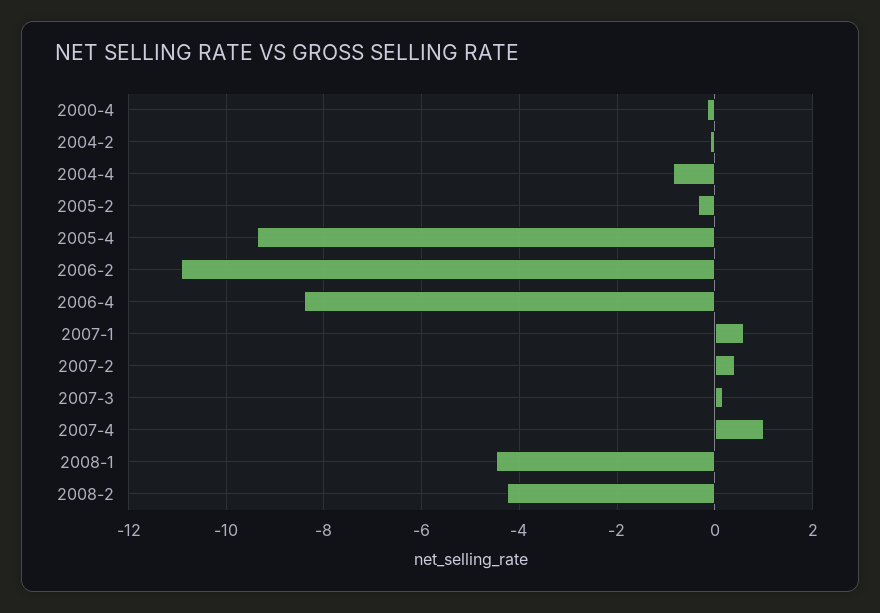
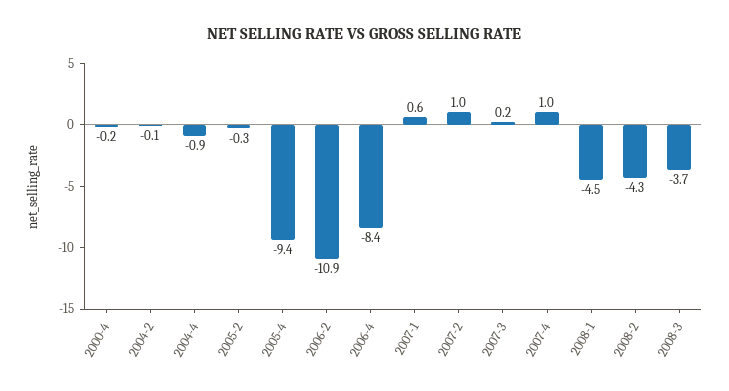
2007-2: 0.4 -> 1
2008-3: none -> -3.7

